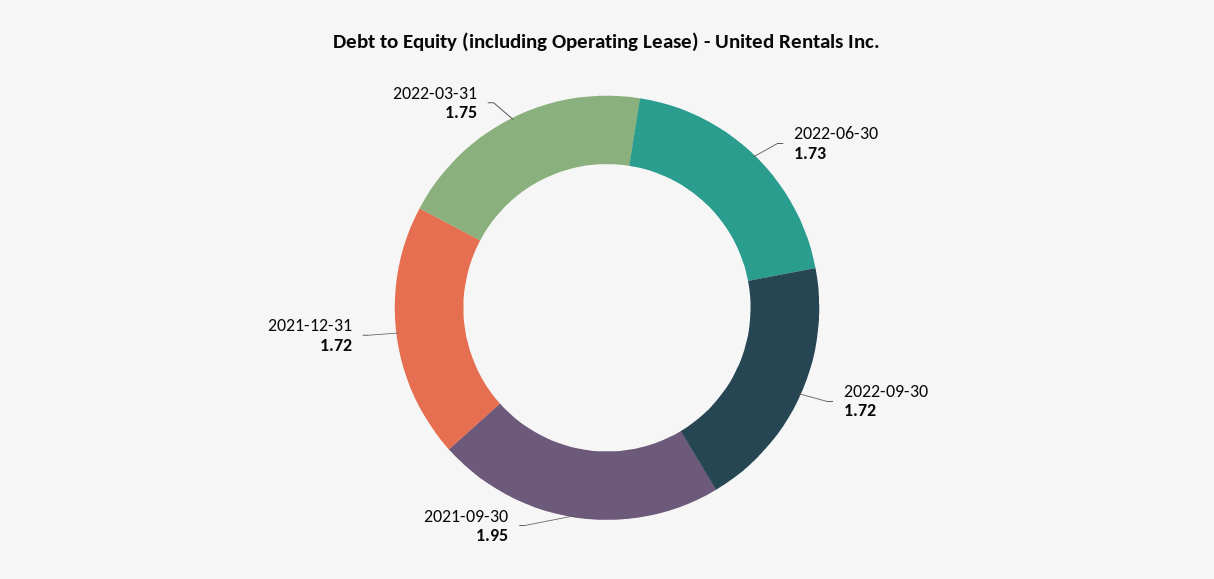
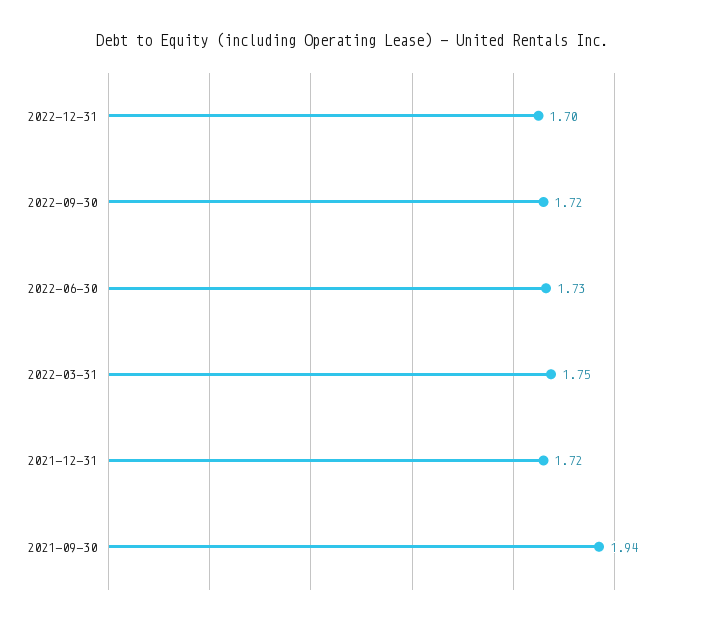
2021-09-30: 1.95 -> 1.94
2022-12-31: none -> 1.7

